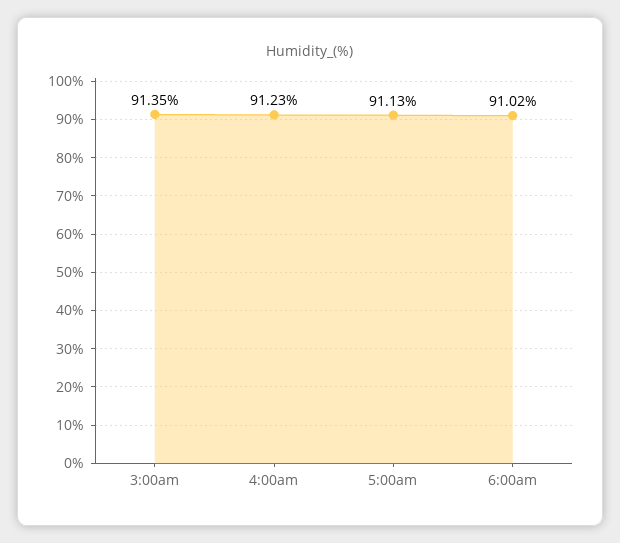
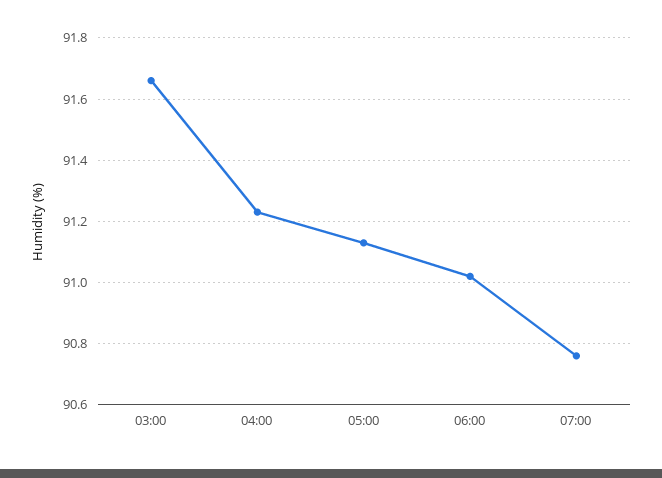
3:00am: 91.35 -> 91.65
07:00: none -> 90.75

